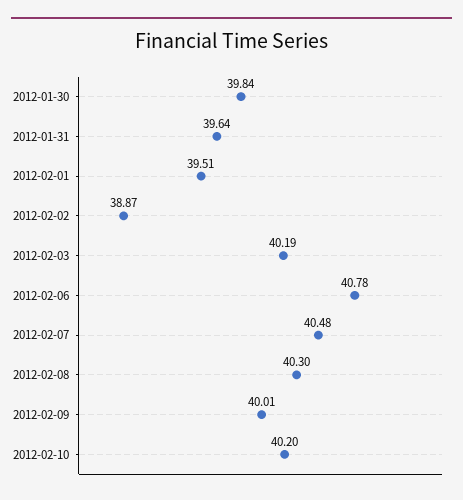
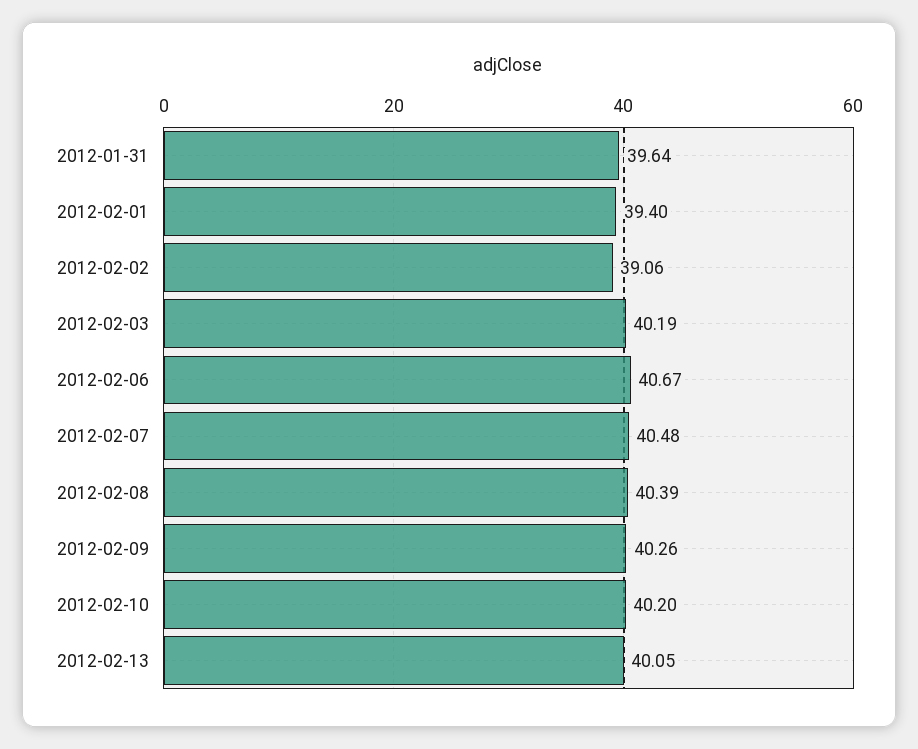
2012-01-30: 39.84 -> none
2012-02-01: 39.51 -> 39.4
2012-02-02: 38.87 -> 39.06
2012-02-06: 40.78 -> 40.67
2012-02-08: 40.3 -> 40.39
2012-02-09: 40.01 -> 40.26
2012-02-13: none -> 40.05

